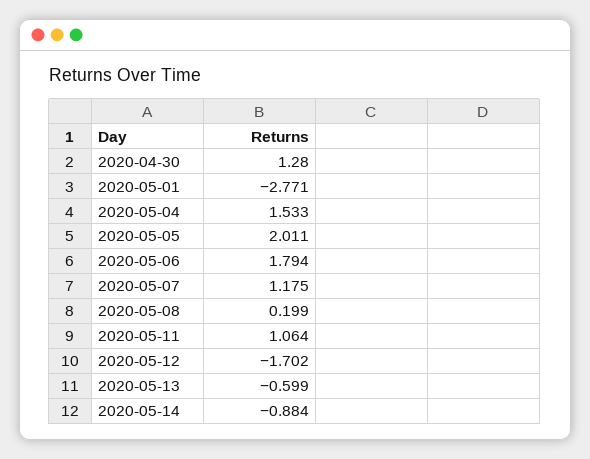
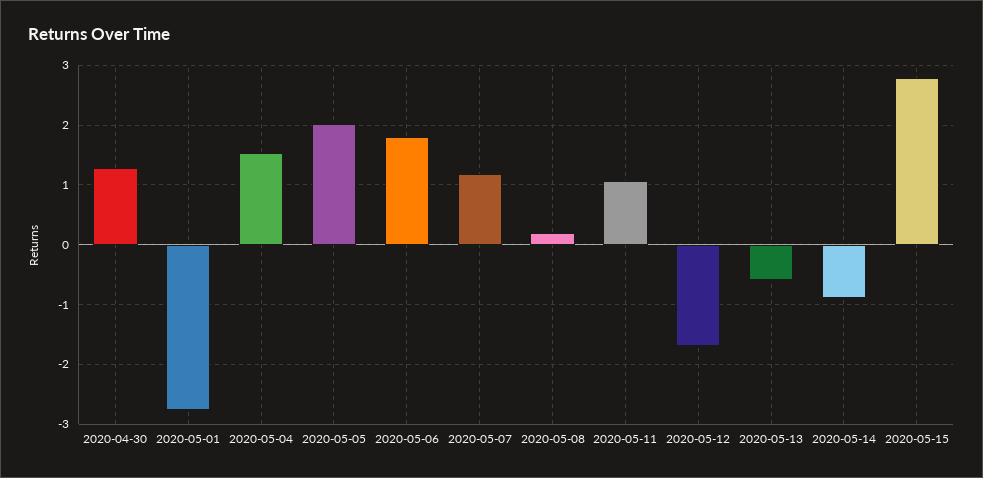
2020-05-15: none -> 2.8

